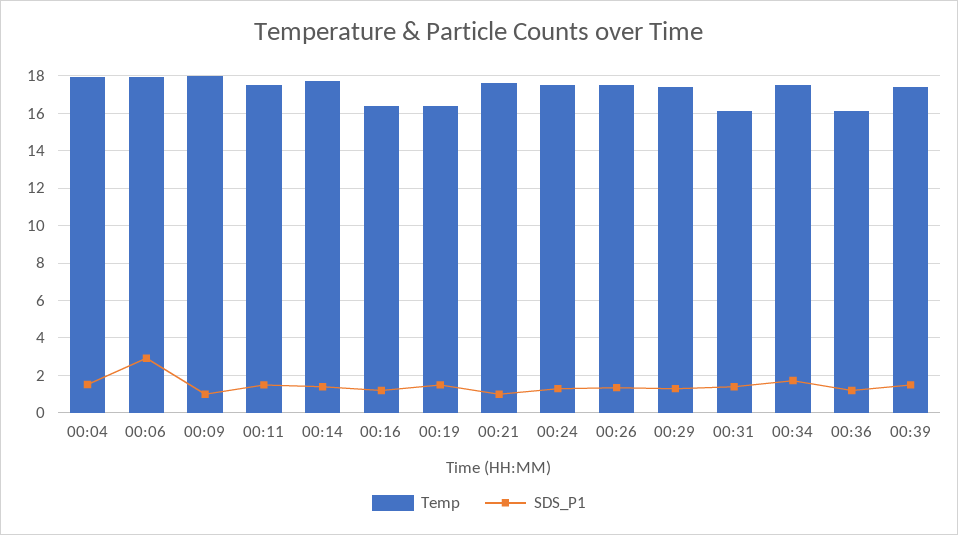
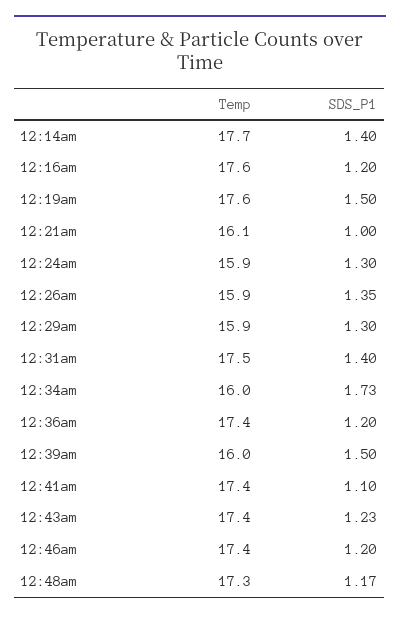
Temp, 00:04: 18 -> none
SDS_P1, 00:04: 1.5 -> none
Temp, 00:06: 18 -> none
SDS_P1, 00:06: 3 -> none
Temp, 00:09: 18 -> none
SDS_P1, 00:09: 1 -> none
Temp, 00:11: 17.5 -> none
SDS_P1, 00:11: 1.5 -> none
Temp, 00:16: 16.5 -> 17.6
Temp, 00:19: 16.5 -> 17.6
Temp, 00:21: 17.5 -> 16.1
Temp, 00:24: 17.5 -> 15.9
Temp, 00:26: 17.5 -> 15.9
Temp, 00:29: 17.5 -> 15.9
Temp, 00:31: 16 -> 17.5
Temp, 00:34: 17.5 -> 16
Temp, 00:36: 16 -> 17.4
Temp, 00:39: 17.5 -> 16
Temp, 12:41am: none -> 17.4
SDS_P1, 12:41am: none -> 1.1
Temp, 12:43am: none -> 17.4
SDS_P1, 12:43am: none -> 1.23
Temp, 12:46am: none -> 17.4
SDS_P1, 12:46am: none -> 1.2
Temp, 12:48am: none -> 17.3
SDS_P1, 12:48am: none -> 1.17

